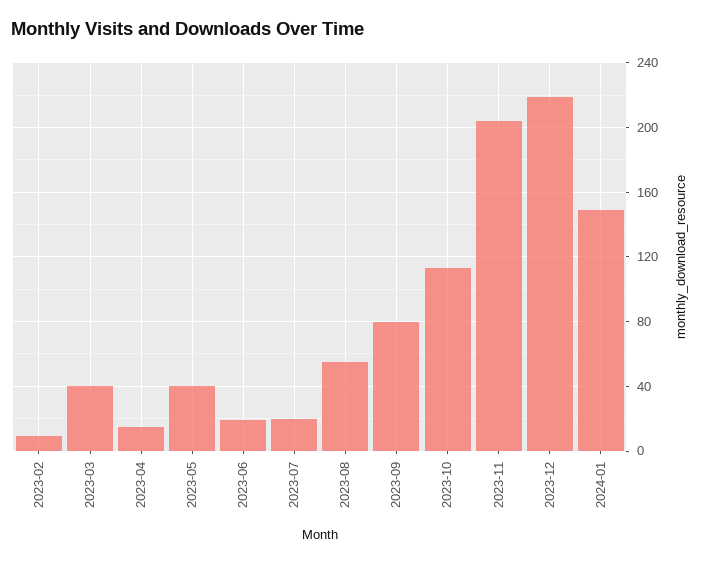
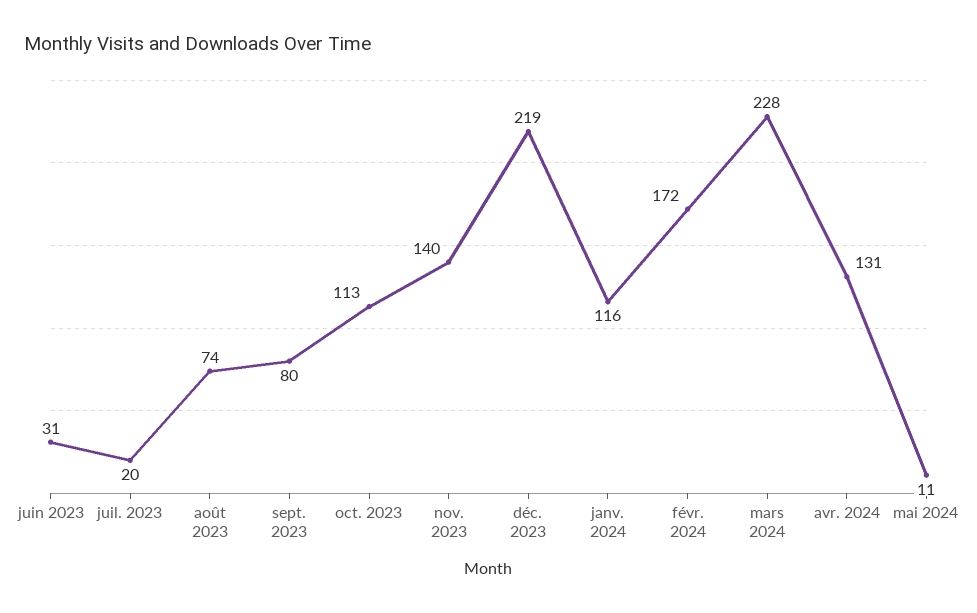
2023-02: 10 -> none
2023-03: 40 -> none
2023-04: 15 -> none
2023-05: 40 -> none
2023-06: 20 -> 31
2023-08: 55 -> 74
2023-11: 205 -> 140
2024-01: 150 -> 116
févr. 2024: none -> 172
mars 2024: none -> 228
avr. 2024: none -> 131
mai 2024: none -> 11

